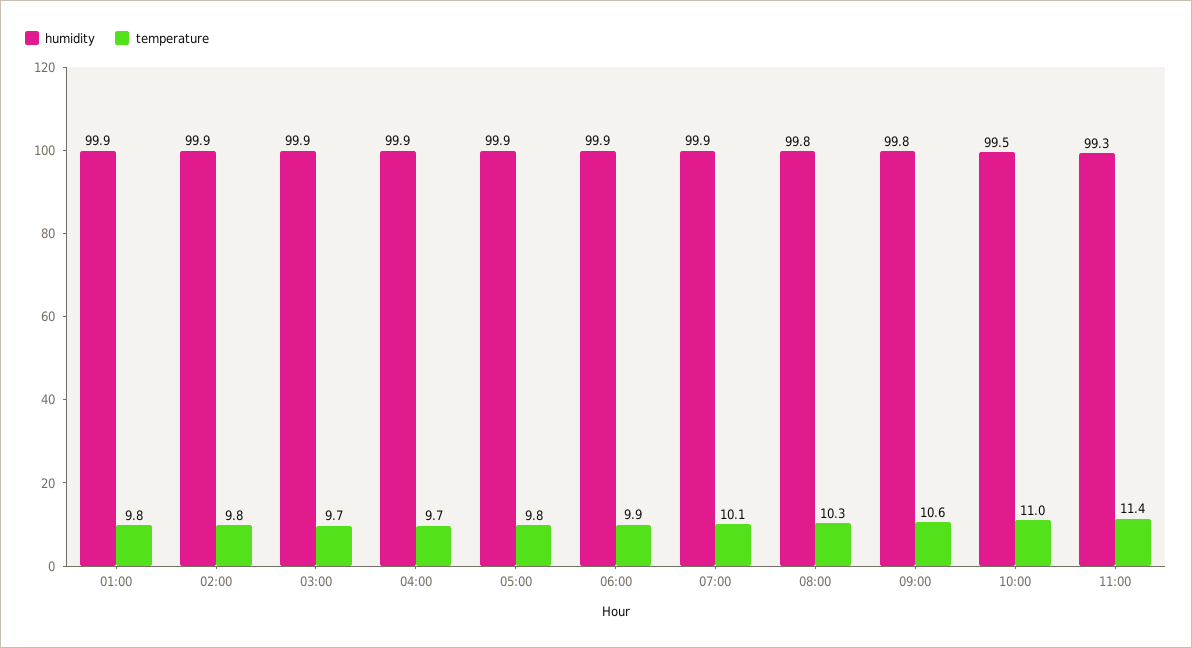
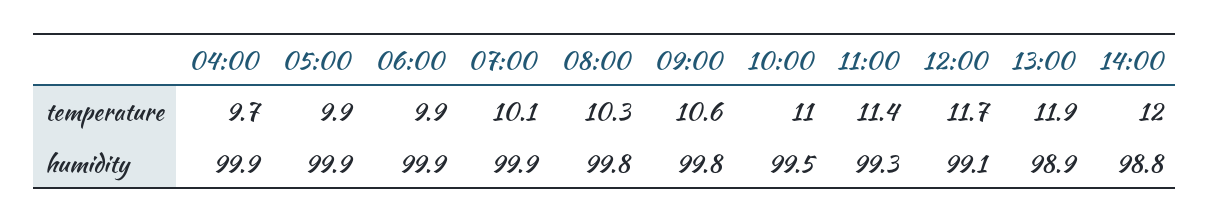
humidity, 01:00: 99.9 -> none
temperature, 01:00: 9.8 -> none
humidity, 02:00: 99.9 -> none
temperature, 02:00: 9.8 -> none
humidity, 03:00: 99.9 -> none
temperature, 03:00: 9.7 -> none
temperature, 05:00: 9.8 -> 9.9
temperature, 12:00: none -> 11.7
temperature, 13:00: none -> 11.9
temperature, 14:00: none -> 12
humidity, 12:00: none -> 99.1
humidity, 13:00: none -> 98.9
humidity, 14:00: none -> 98.8

